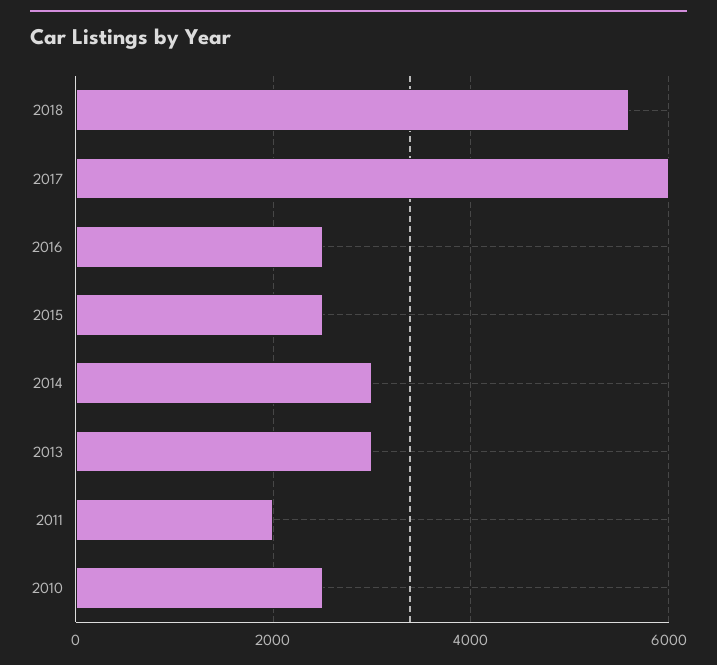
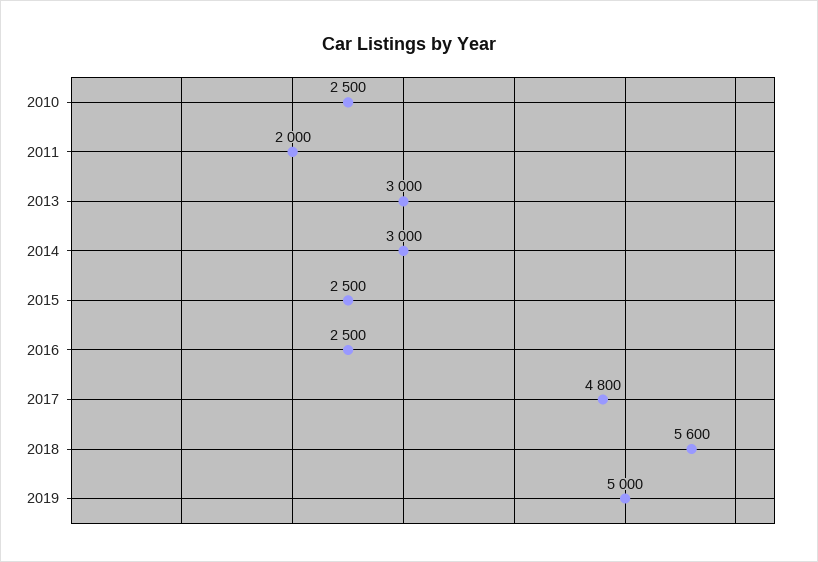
2017: 6000 -> 4800
2019: none -> 5000

